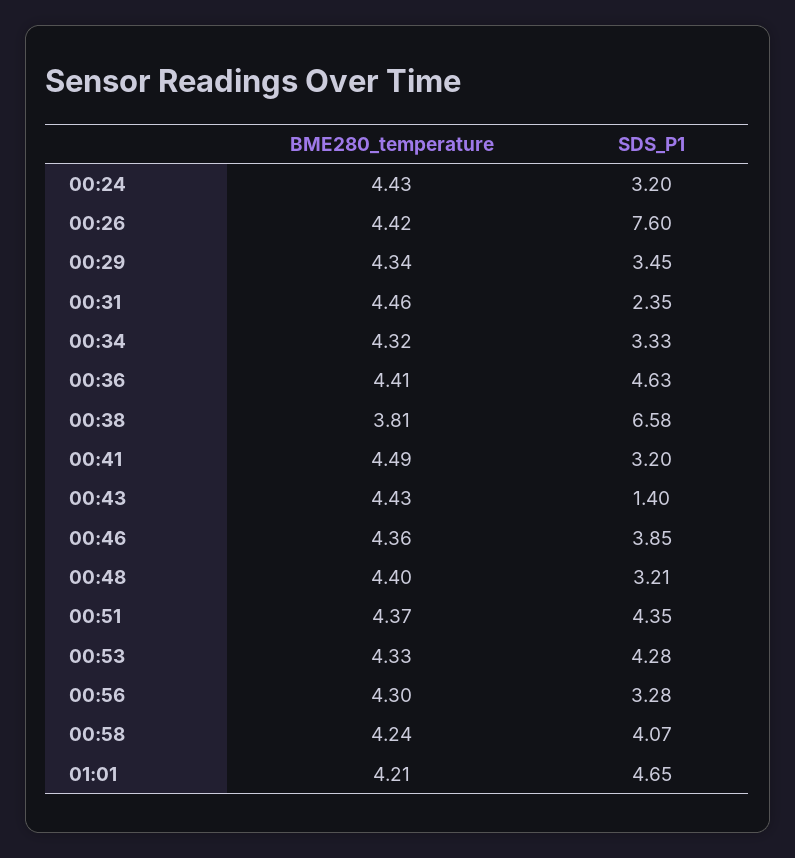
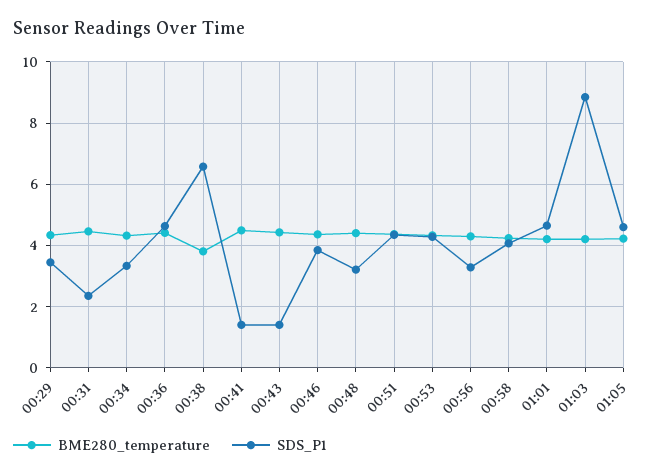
BME280_temperature, 00:24: 4.43 -> none
SDS_P1, 00:24: 3.2 -> none
BME280_temperature, 00:26: 4.42 -> none
SDS_P1, 00:26: 7.6 -> none
SDS_P1, 00:41: 3.2 -> 1.4
BME280_temperature, 01:03: none -> 4.2
SDS_P1, 01:03: none -> 8.8
BME280_temperature, 01:05: none -> 4.2
SDS_P1, 01:05: none -> 4.6

